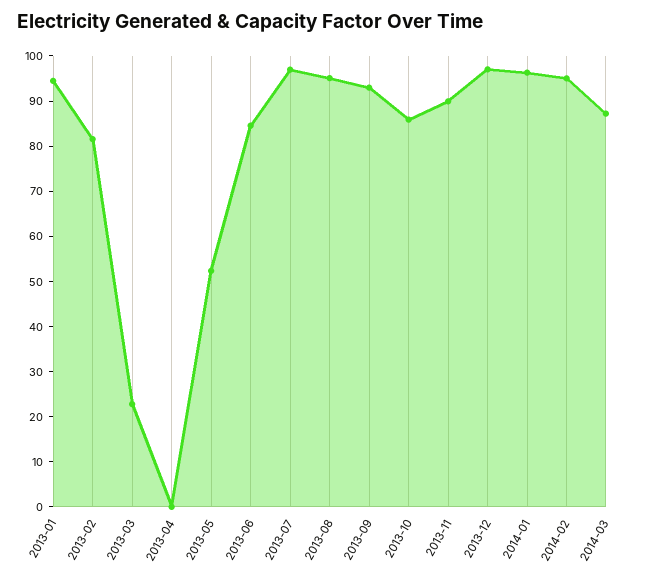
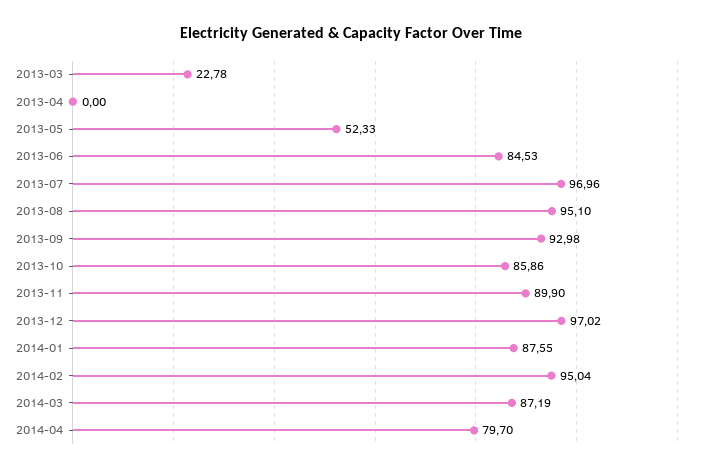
2013-01: 94 -> none
2013-02: 82 -> none
2014-01: 96 -> 87.55
2014-04: none -> 79.7

